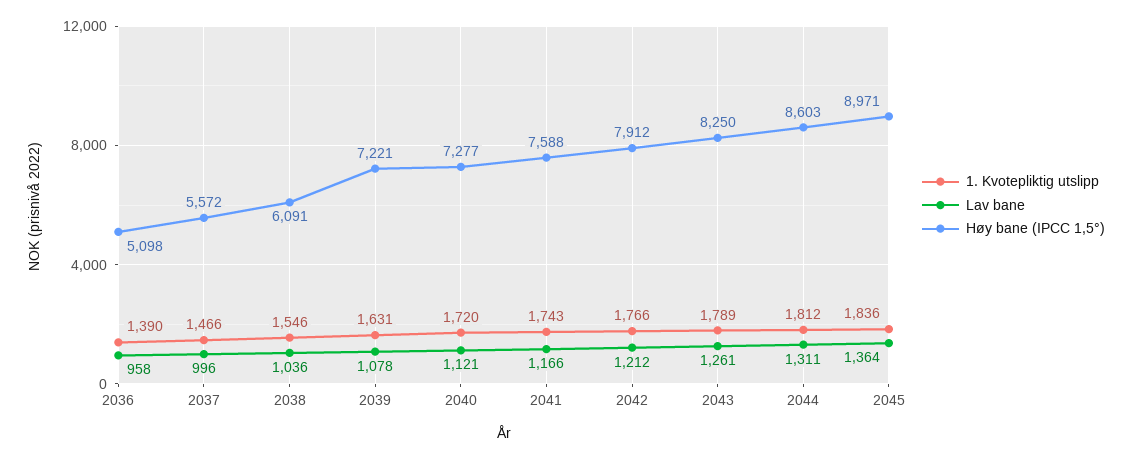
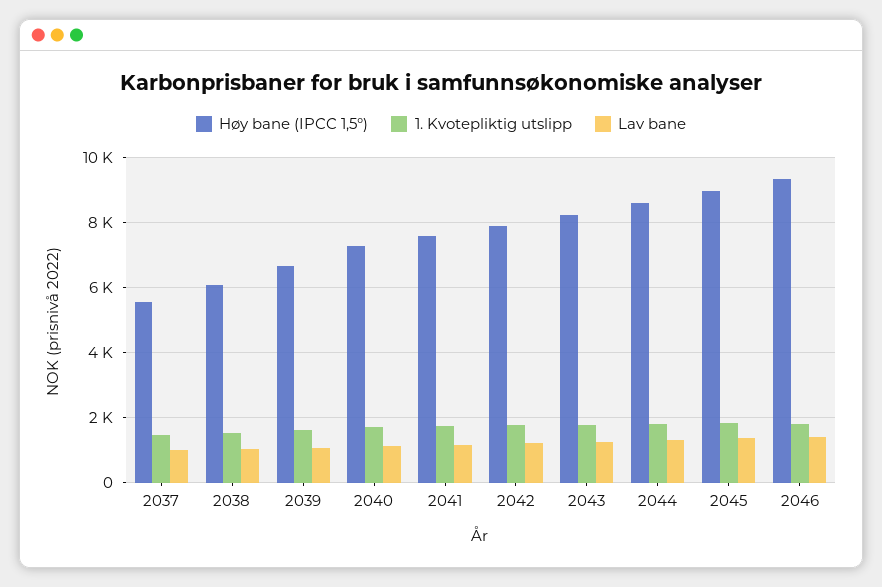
1. Kvotepliktig utslipp, 2036: 1390 -> none
Lav bane, 2036: 958 -> none
Høy bane (IPCC 1,5°), 2036: 5098 -> none
Høy bane (IPCC 1,5°), 2039: 7221 -> 6600
Høy bane (IPCC 1,5°), 2046: none -> 9400
1. Kvotepliktig utslipp, 2046: none -> 1800
Lav bane, 2046: none -> 1400

